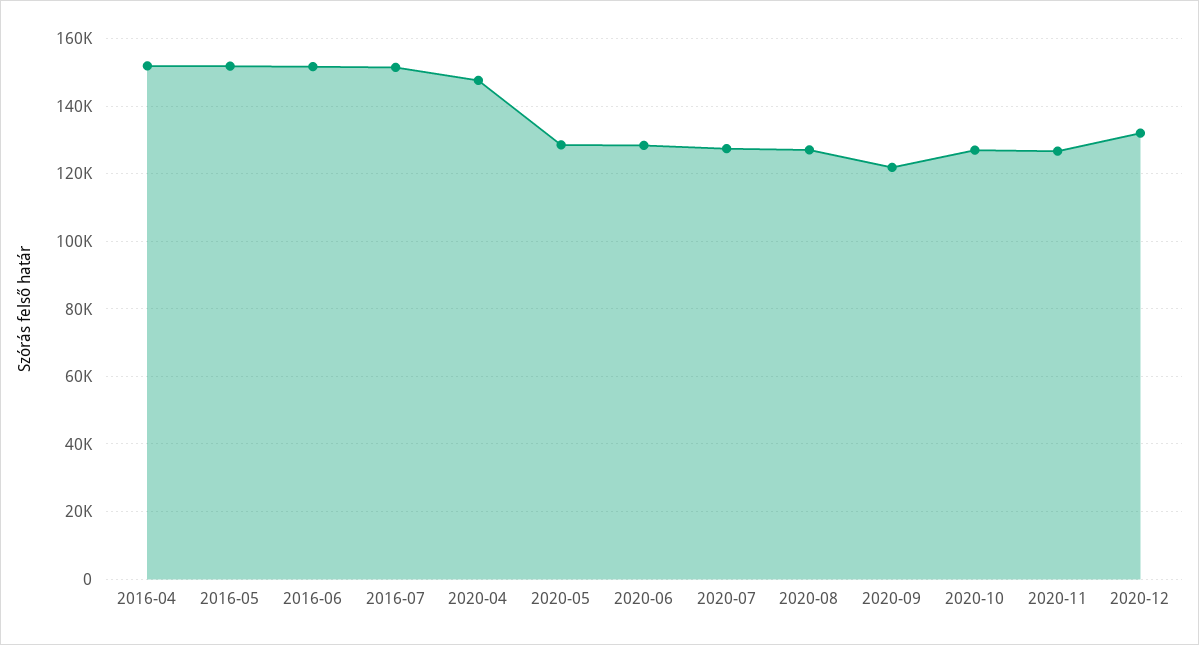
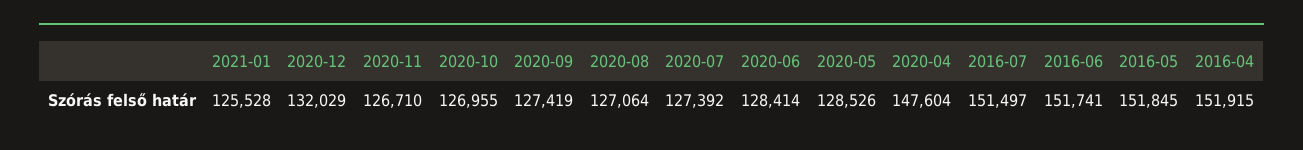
2020-09: 122000 -> 127419
2021-01: none -> 125528

